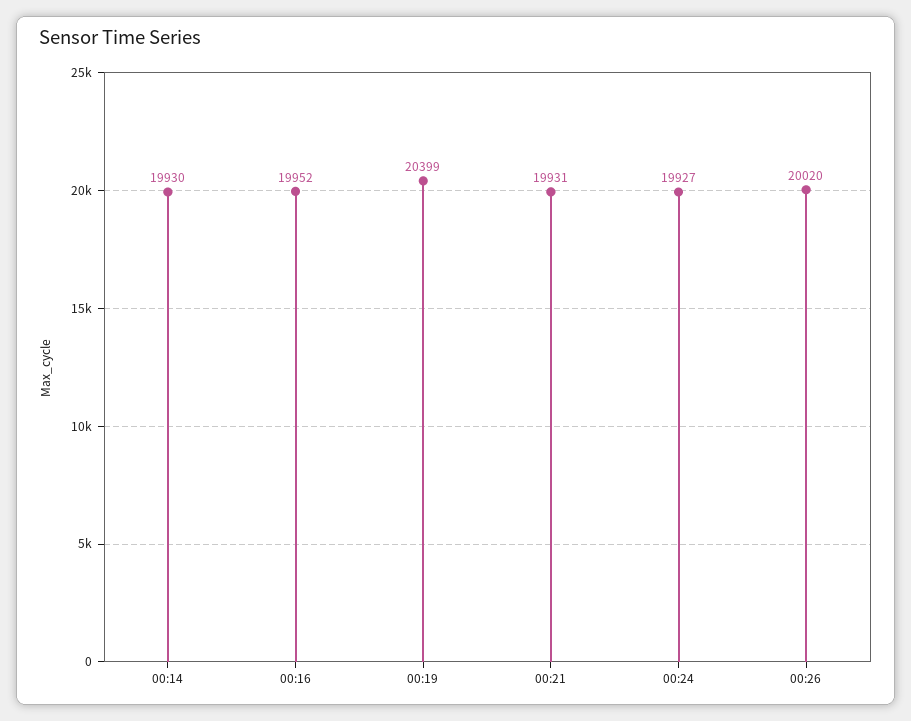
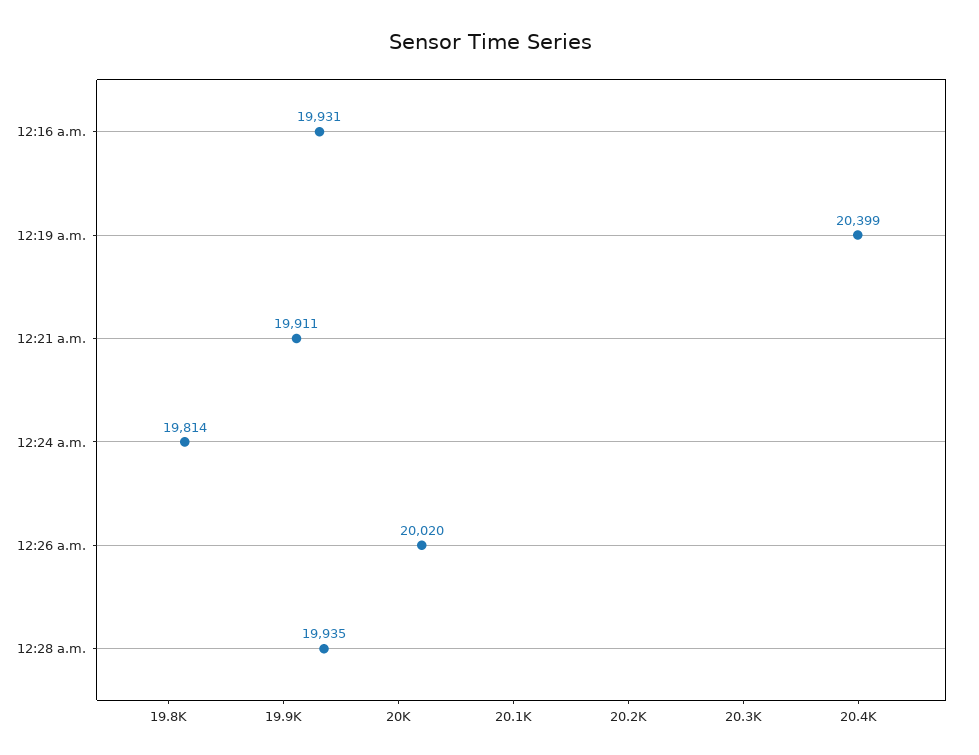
00:14: 19930 -> none
00:16: 19952 -> 19931
00:21: 19931 -> 19911
00:24: 19927 -> 19814
12:28 a.m.: none -> 19935

